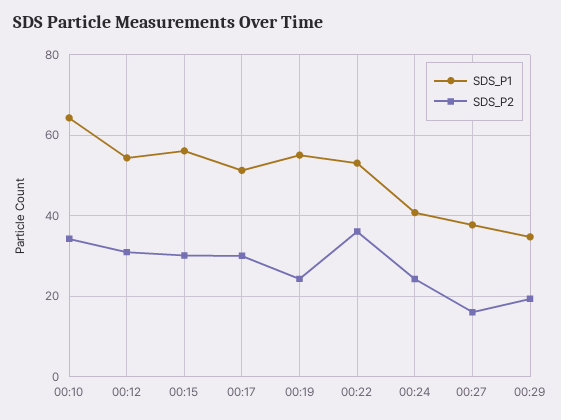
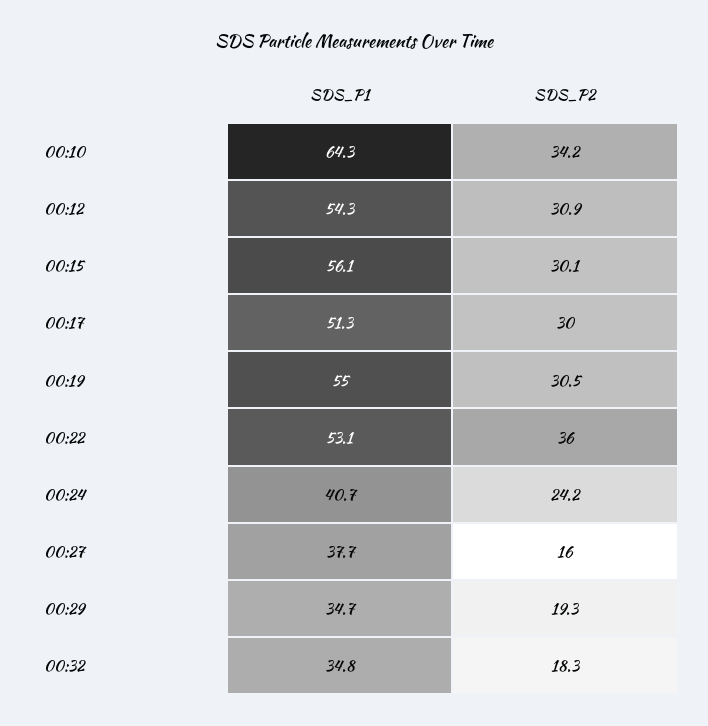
SDS_P2, 00:19: 24 -> 30.5
SDS_P1, 00:32: none -> 34.8
SDS_P2, 00:32: none -> 18.3

